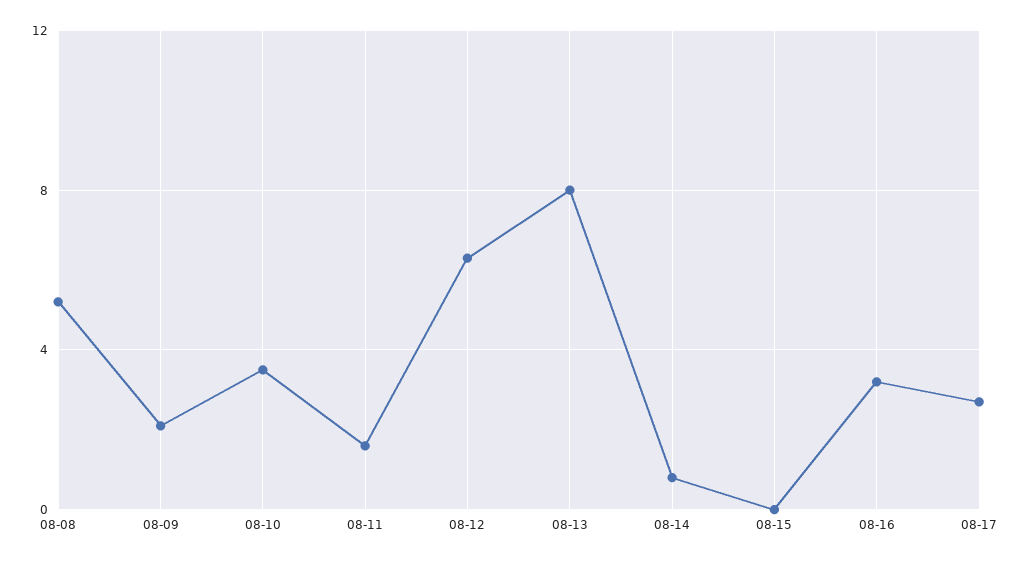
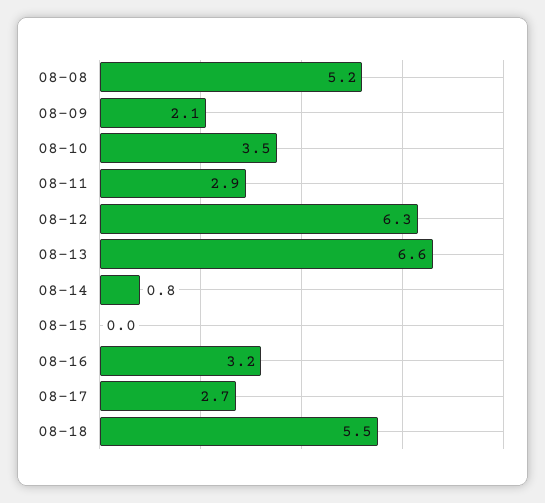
08-11: 1.5 -> 2.9
08-13: 8 -> 6.6
08-18: none -> 5.5

